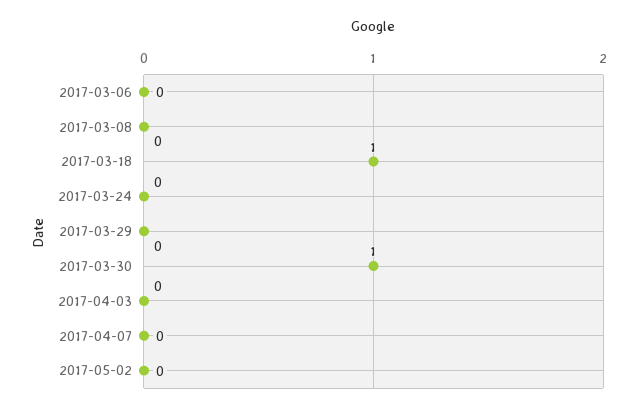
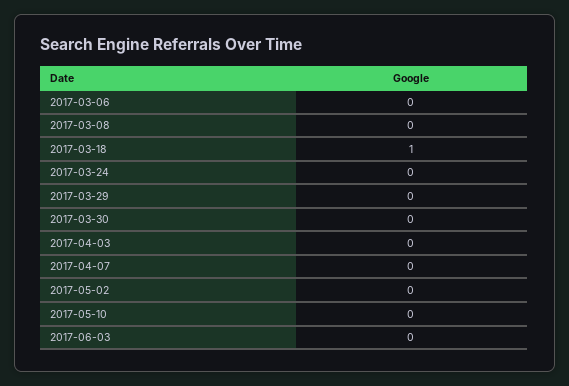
2017-03-30: 1 -> 0
2017-05-10: none -> 0
2017-06-03: none -> 0

